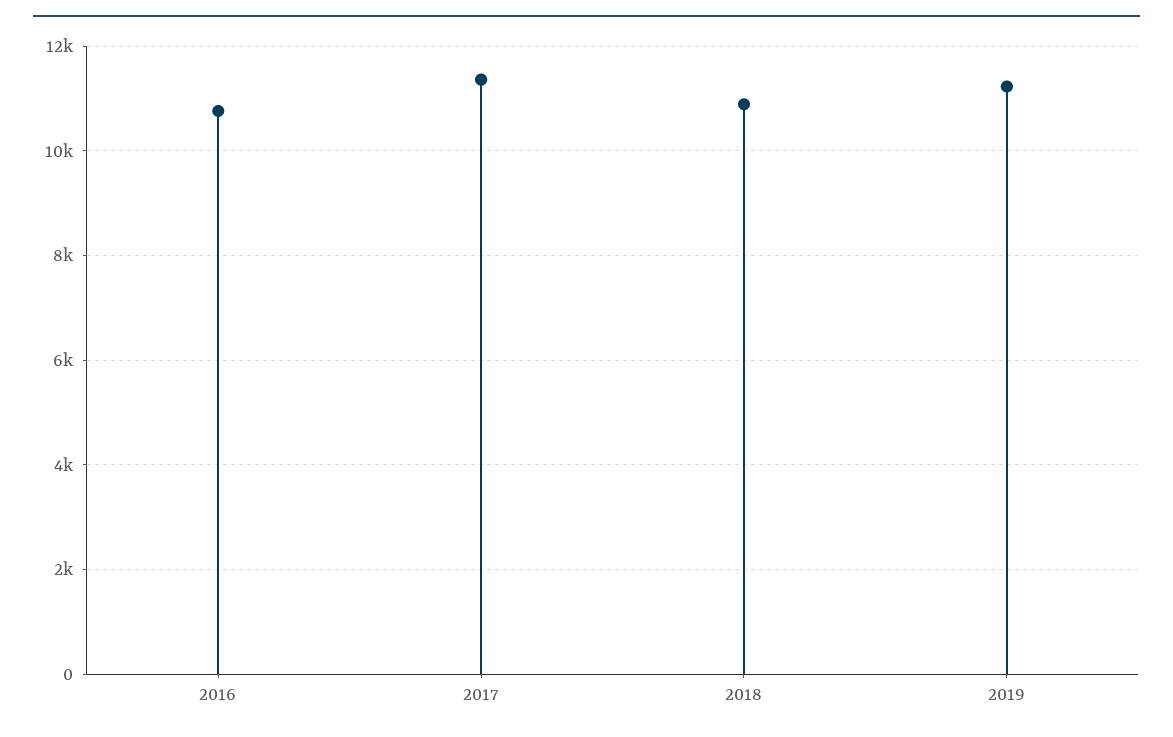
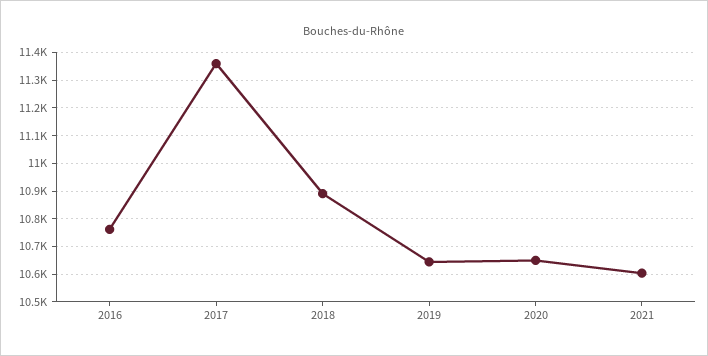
2019: 11200 -> 10650
2020: none -> 10650
2021: none -> 10600

